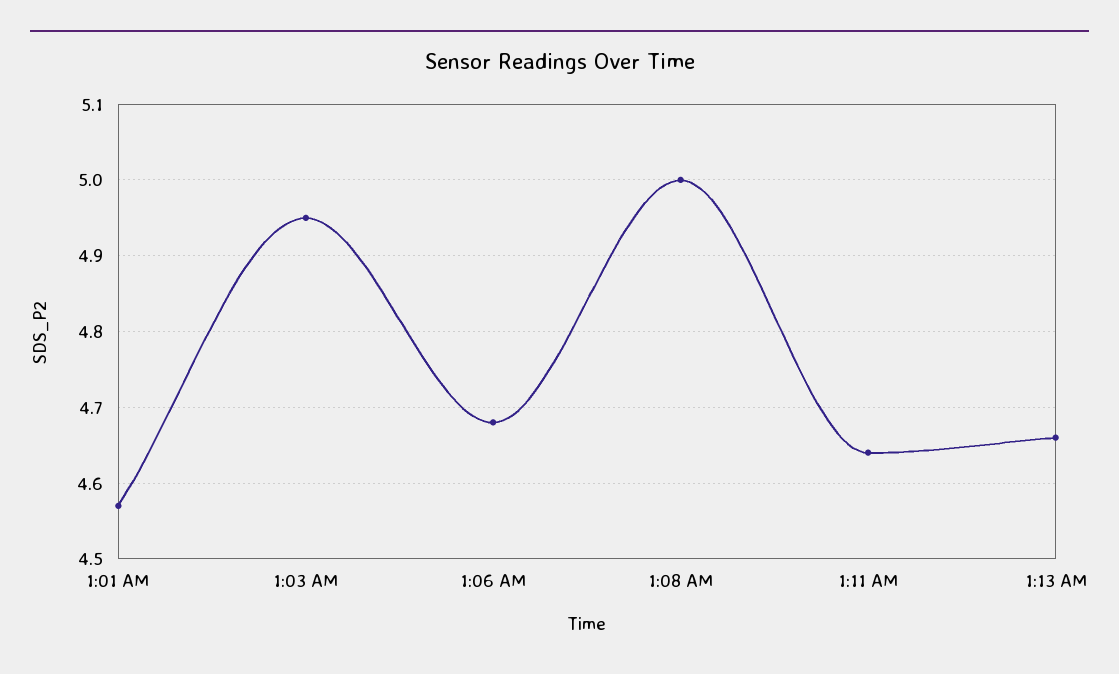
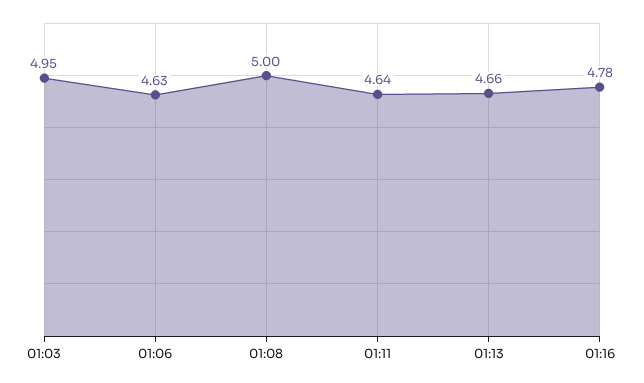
1:01 AM: 4.57 -> none
1:06 AM: 4.68 -> 4.63
01:16: none -> 4.78

